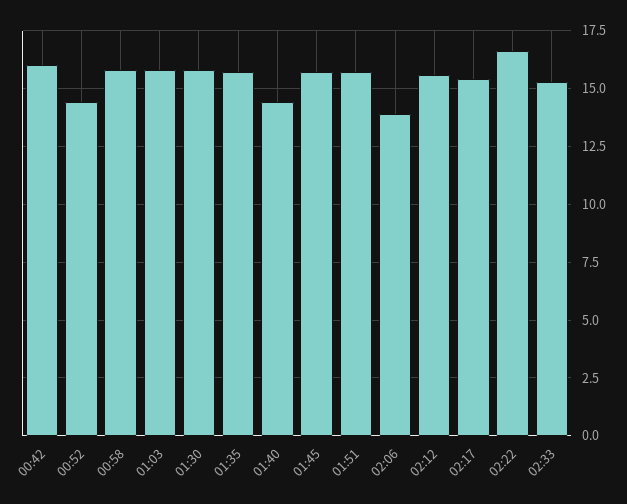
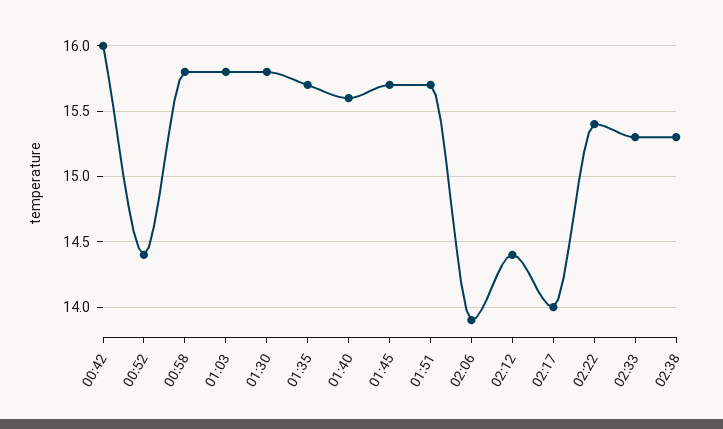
01:40: 14.5 -> 15.6
02:12: 15.5 -> 14.4
02:17: 15.5 -> 14
02:22: 16.5 -> 15.4
02:38: none -> 15.3

